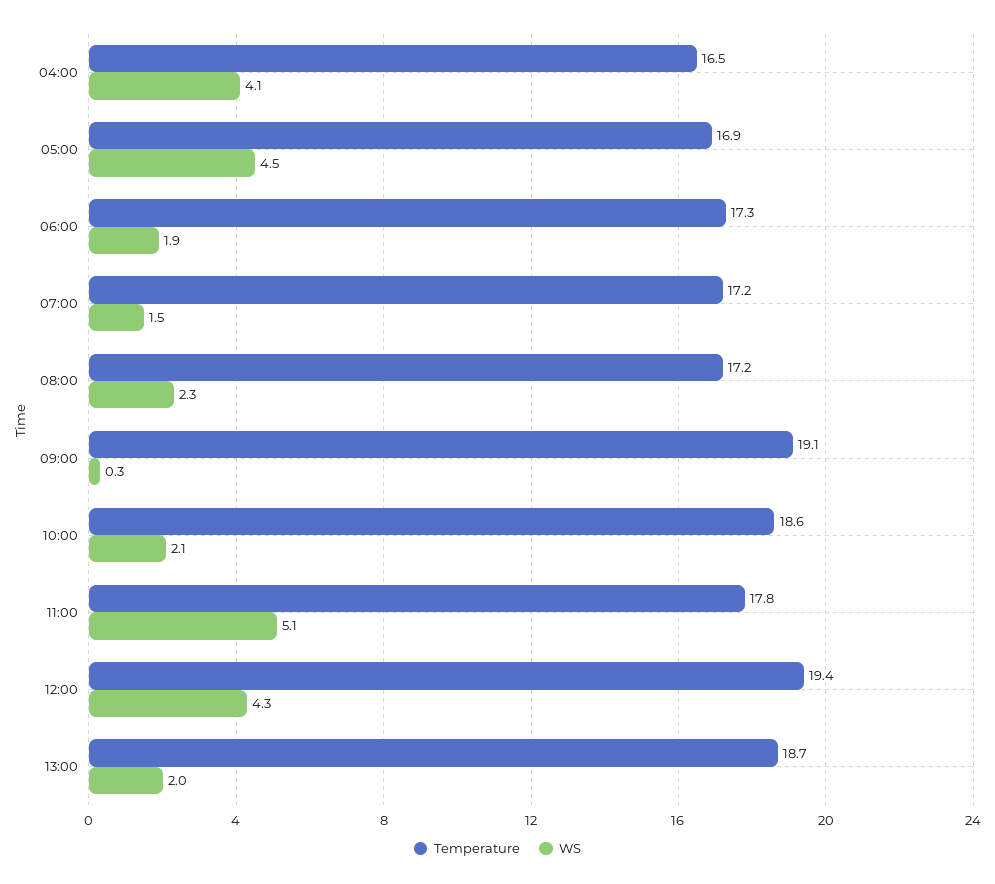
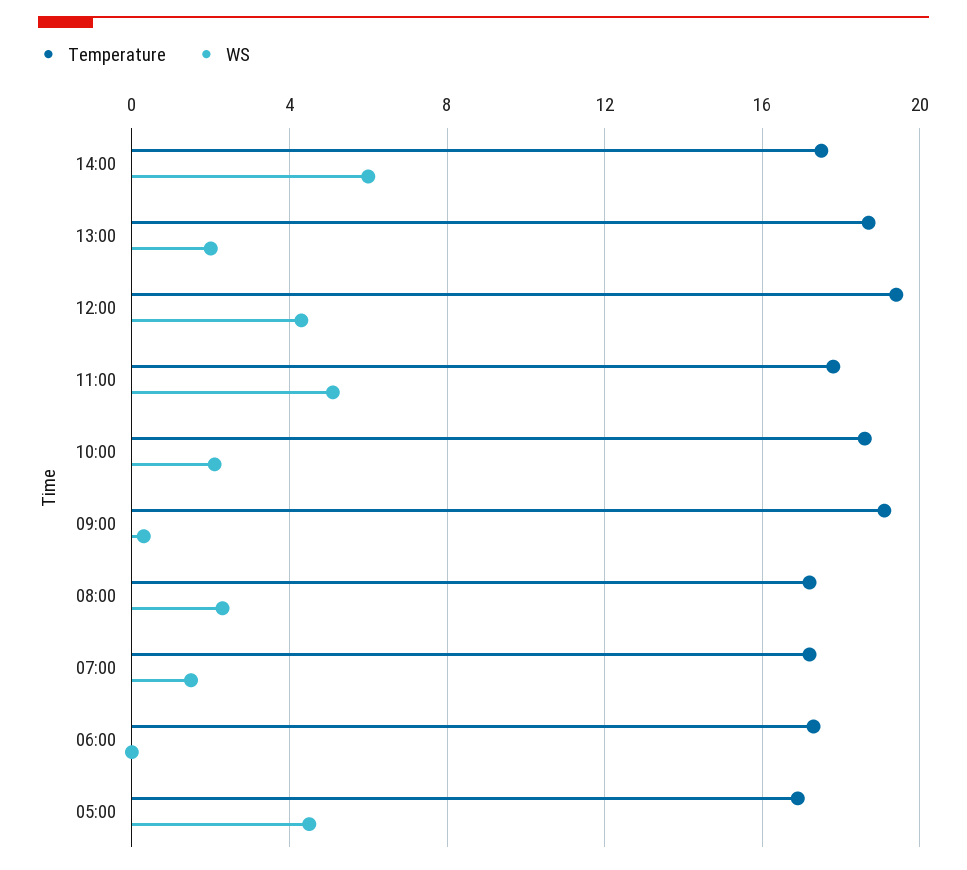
Temperature, 04:00: 16.5 -> none
WS, 04:00: 4.1 -> none
WS, 06:00: 1.9 -> 0
Temperature, 14:00: none -> 17.5
WS, 14:00: none -> 6

